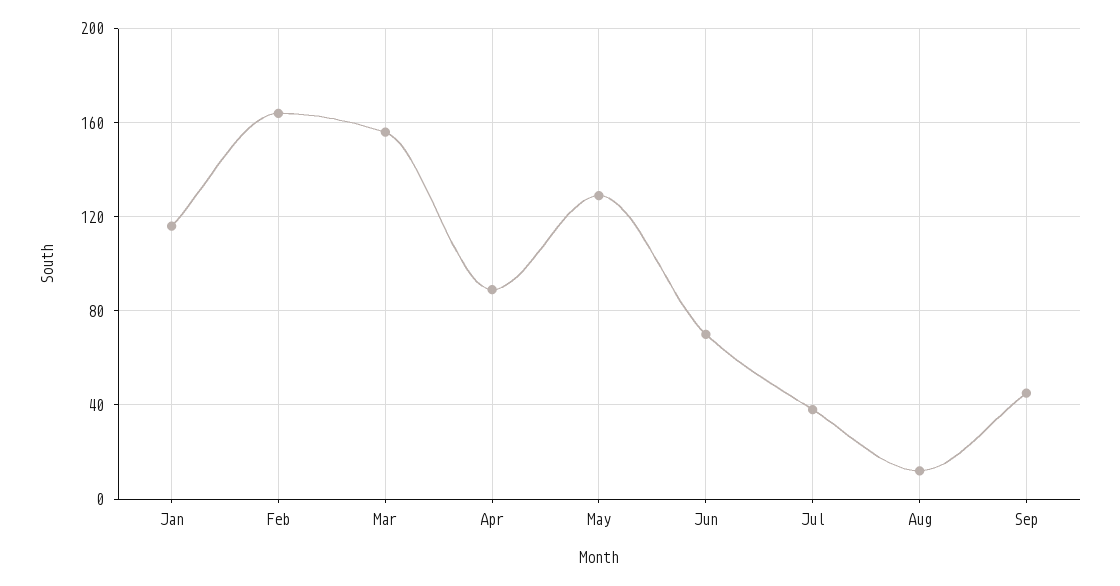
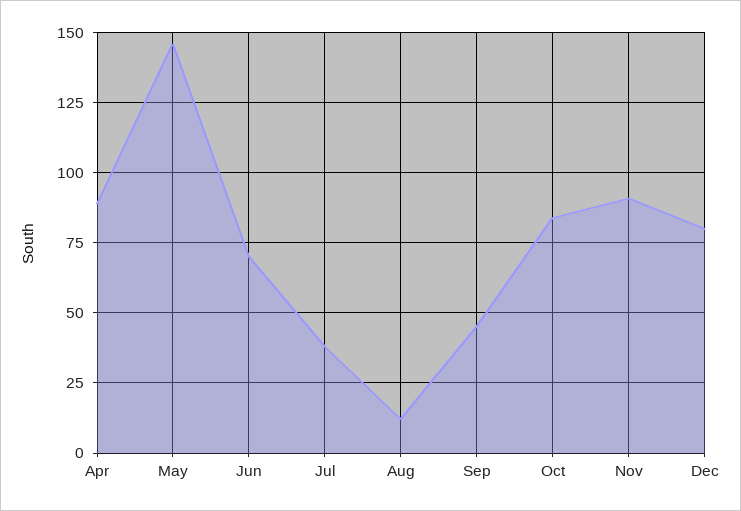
Jan: 115 -> none
Feb: 165 -> none
Mar: 155 -> none
May: 130 -> 145
Oct: none -> 85
Nov: none -> 90
Dec: none -> 80

